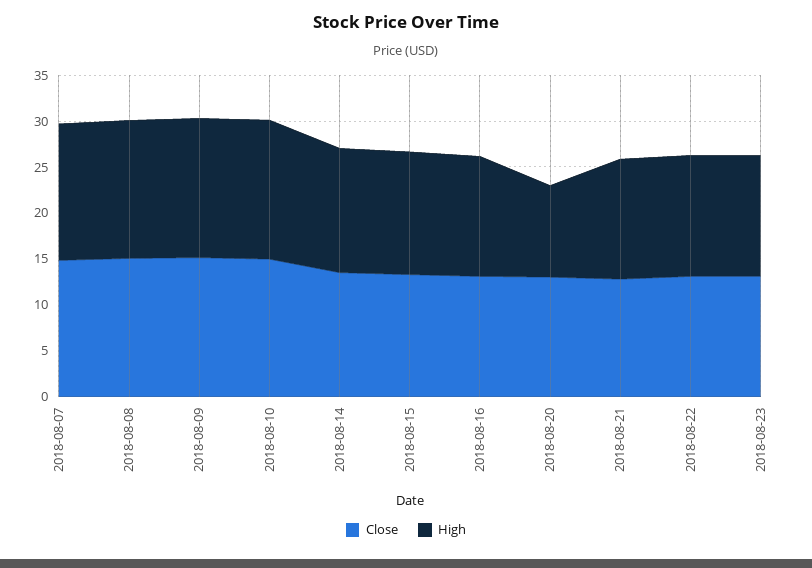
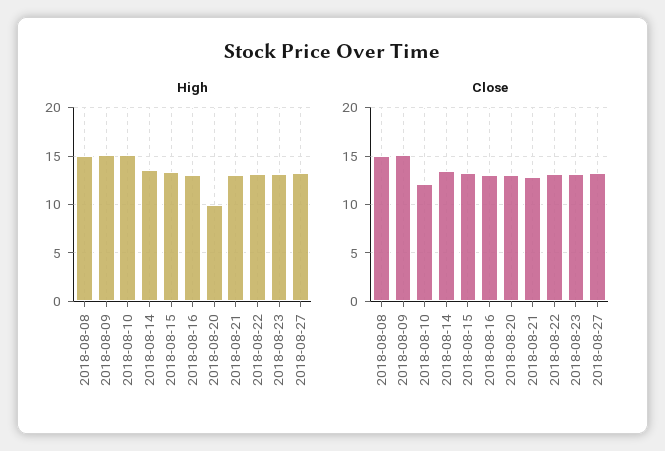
Close, 2018-08-07: 15 -> none
High, 2018-08-07: 15 -> none
Close, 2018-08-10: 15 -> 12
High, 2018-08-27: none -> 13
Close, 2018-08-27: none -> 13

